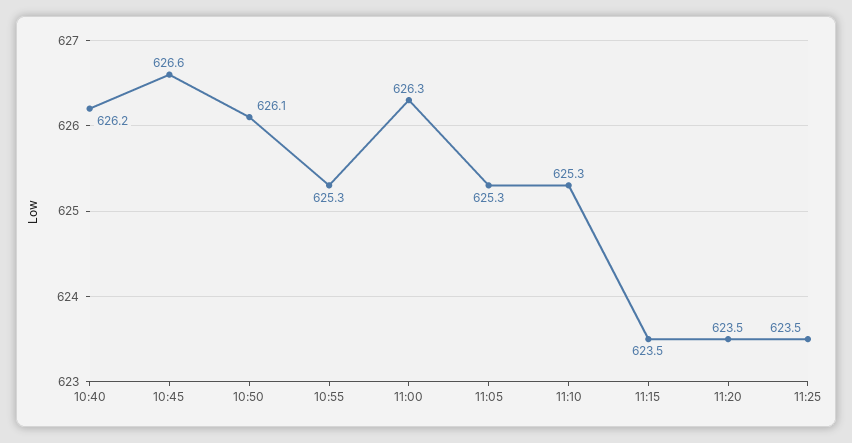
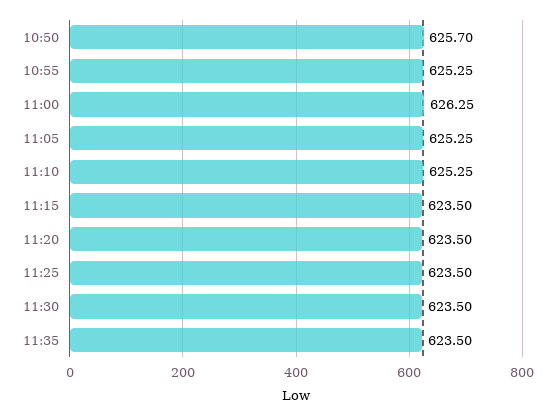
10:40: 626.2 -> none
10:45: 626.6 -> none
10:50: 626.1 -> 625.7
11:30: none -> 623.5
11:35: none -> 623.5

